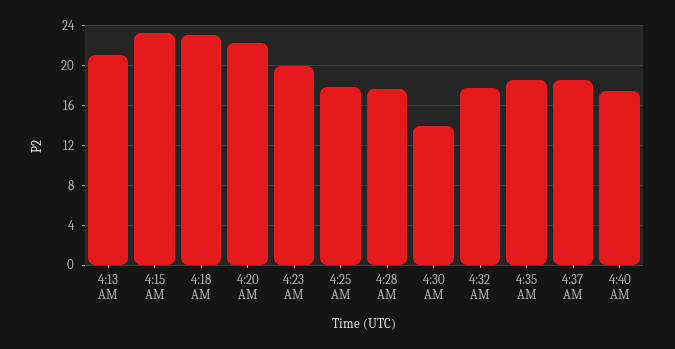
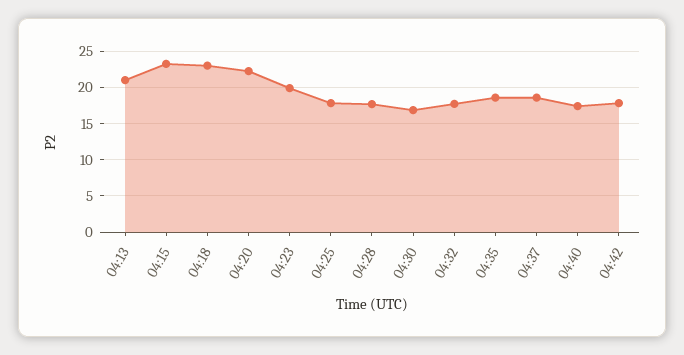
4:30 AM: 14 -> 17
04:42: none -> 18

